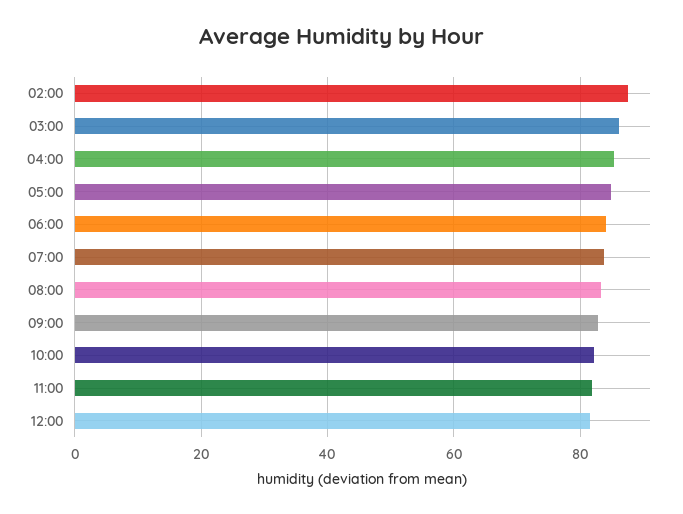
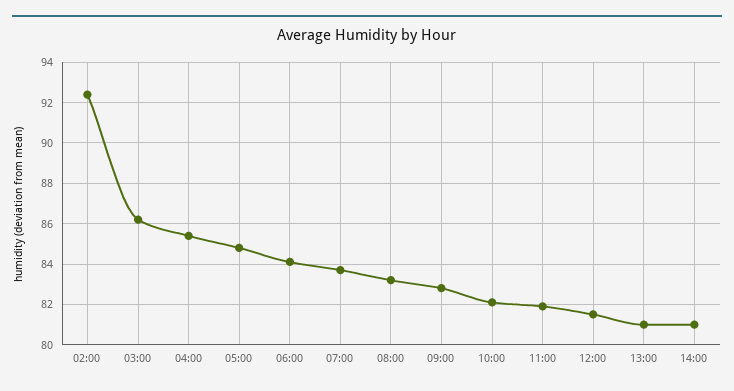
02:00: 88 -> 92.5
13:00: none -> 81
14:00: none -> 81

